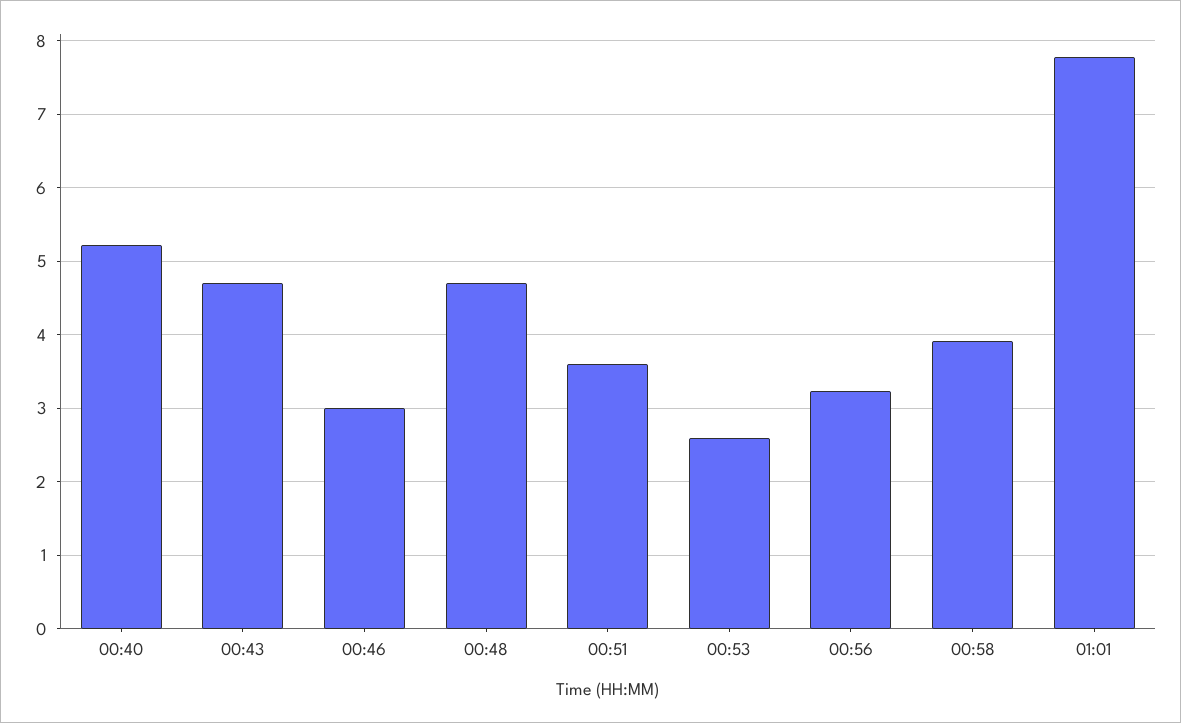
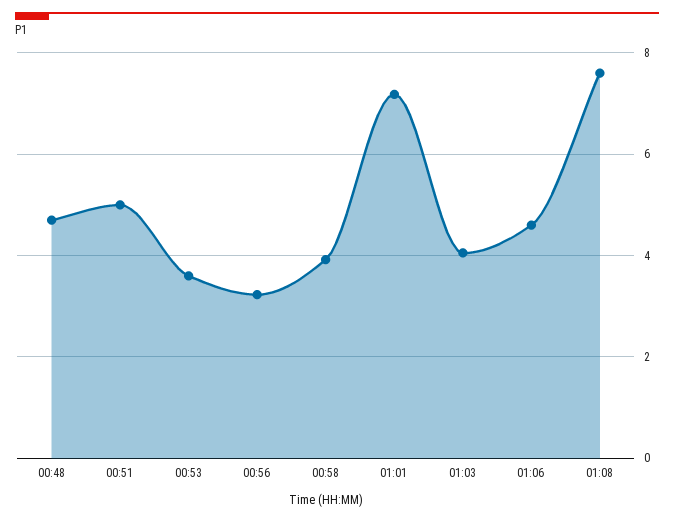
00:40: 5.2 -> none
00:43: 4.7 -> none
00:46: 3 -> none
00:51: 3.6 -> 5
00:53: 2.6 -> 3.6
01:01: 7.8 -> 7.2
01:03: none -> 4
01:06: none -> 4.6
01:08: none -> 7.6

